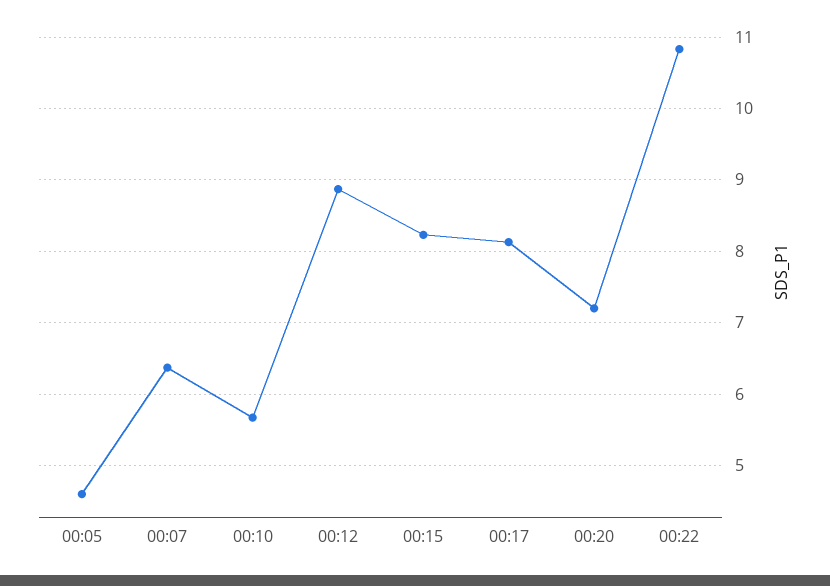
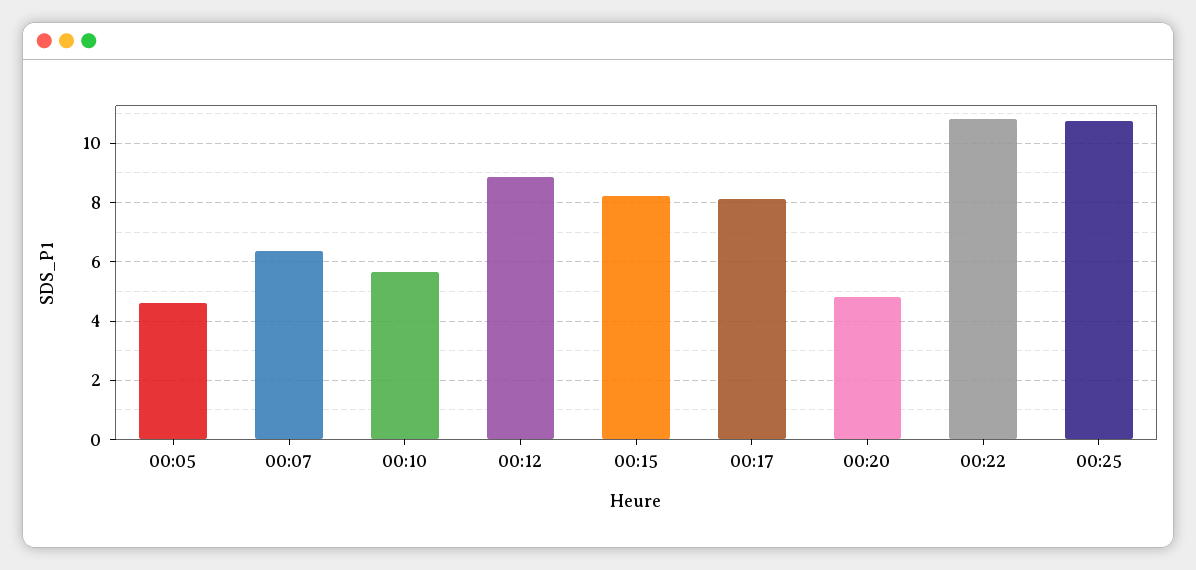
00:20: 7.2 -> 4.75
00:25: none -> 10.75

